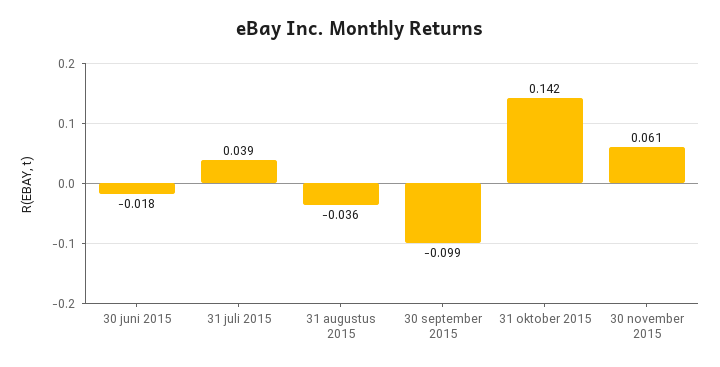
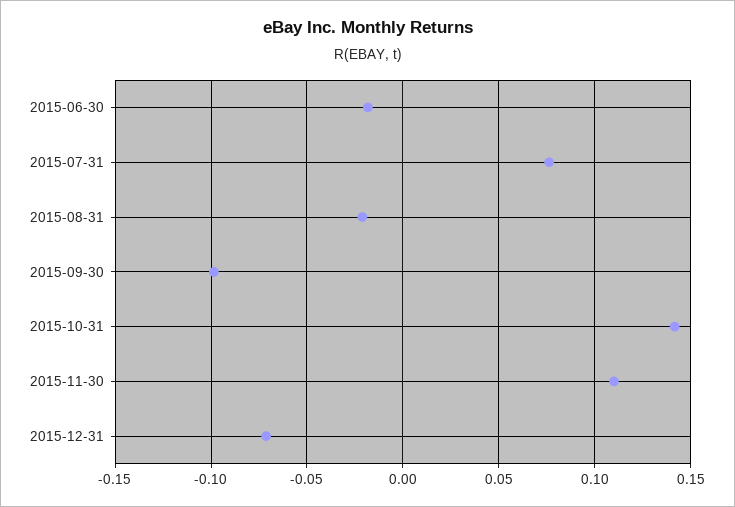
31 juli 2015: 0.039 -> 0.075
31 augustus 2015: -0.036 -> -0.02
30 november 2015: 0.061 -> 0.11
2015-12-31: none -> -0.07

